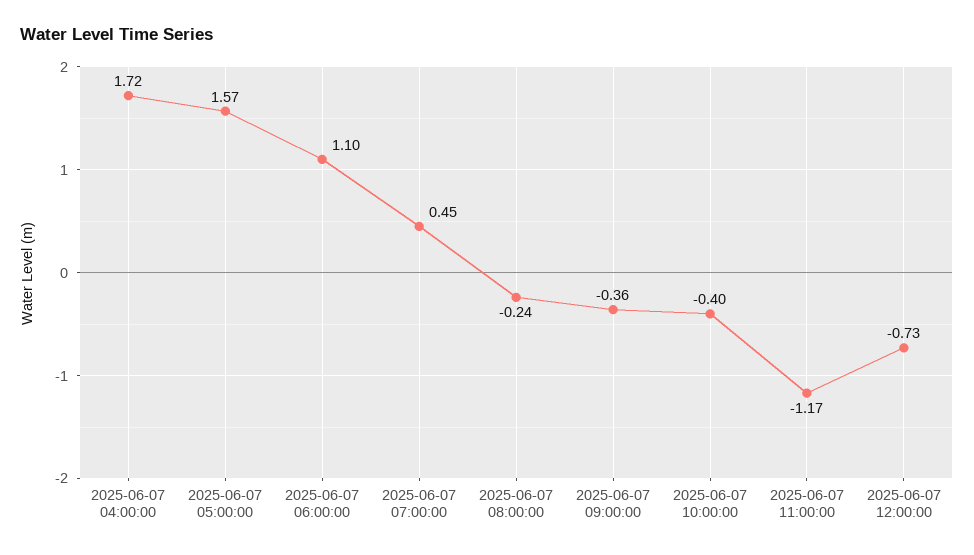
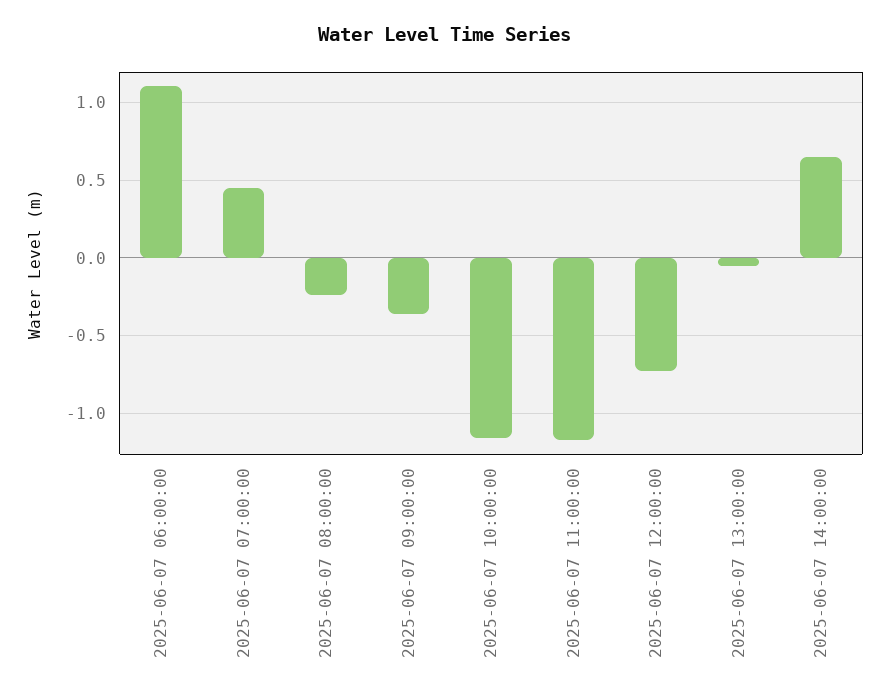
2025-06-07 04:00:00: 1.72 -> none
2025-06-07 05:00:00: 1.57 -> none
2025-06-07 10:00:00: -0.4 -> -1.15
2025-06-07 13:00:00: none -> -0.05
2025-06-07 14:00:00: none -> 0.65

